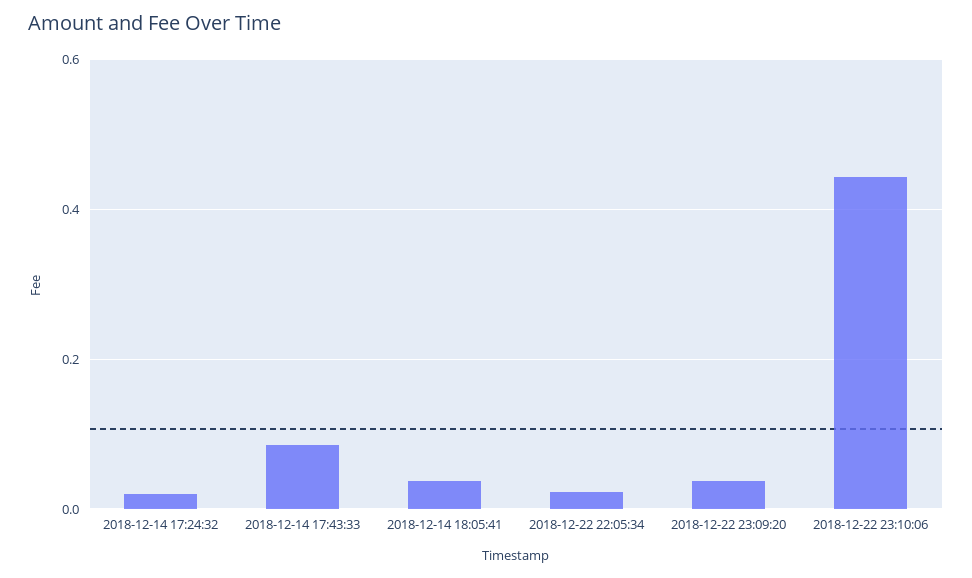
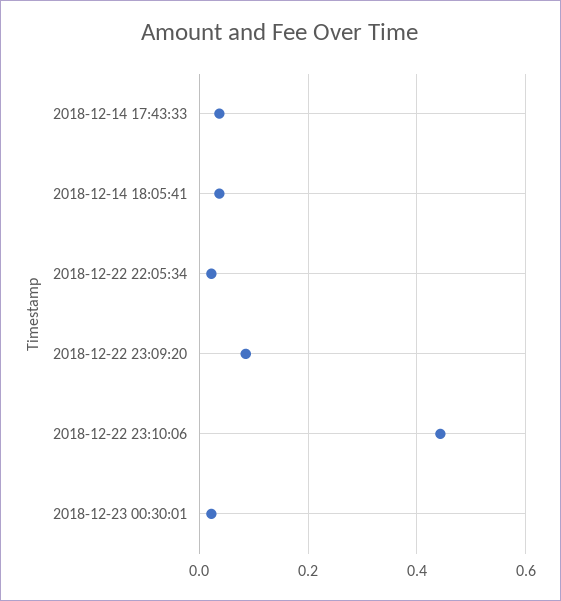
2018-12-14 17:24:32: 0.02 -> none
2018-12-14 17:43:33: 0.08 -> 0.04
2018-12-22 23:09:20: 0.04 -> 0.08
2018-12-23 00:30:01: none -> 0.02

